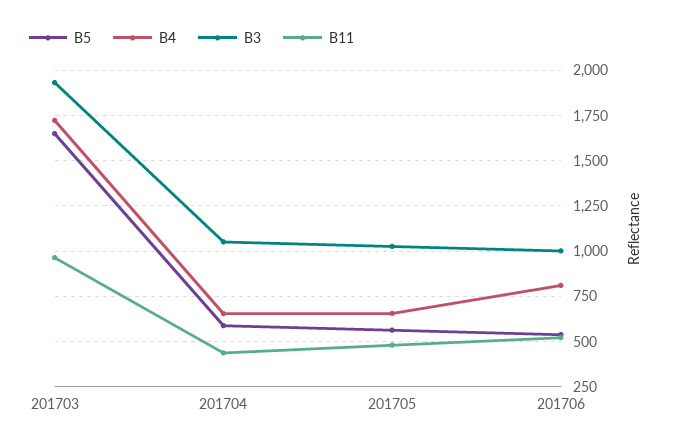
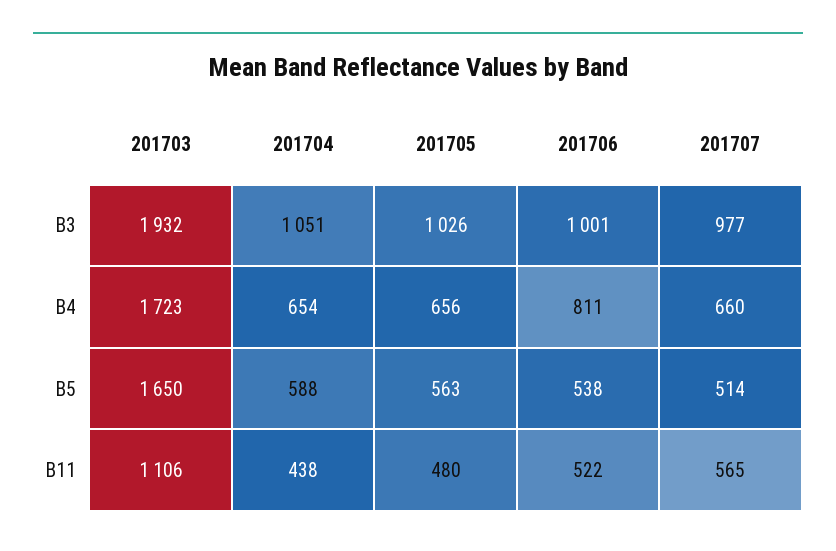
B11, 201703: 950 -> 1106
B3, 201707: none -> 977
B4, 201707: none -> 660
B5, 201707: none -> 514
B11, 201707: none -> 565

